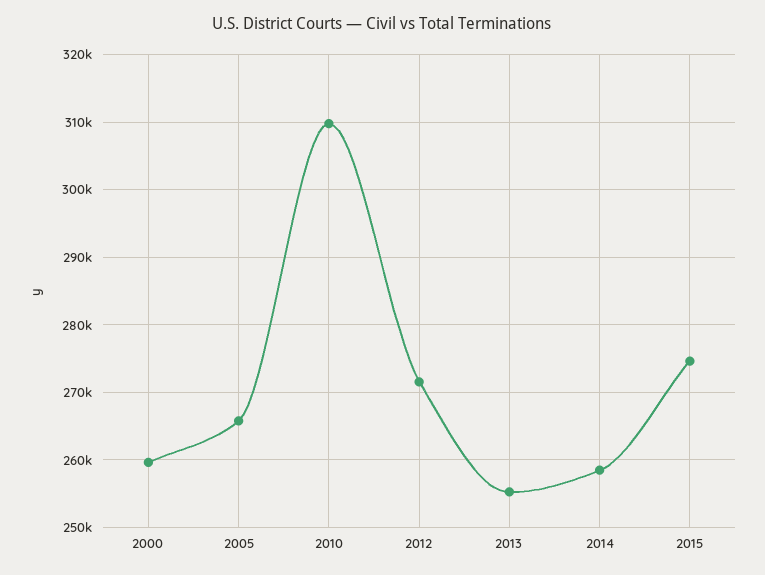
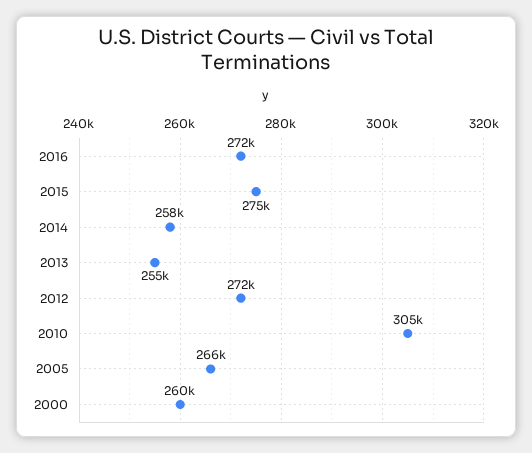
2010: 310000 -> 305000
2016: none -> 272000

